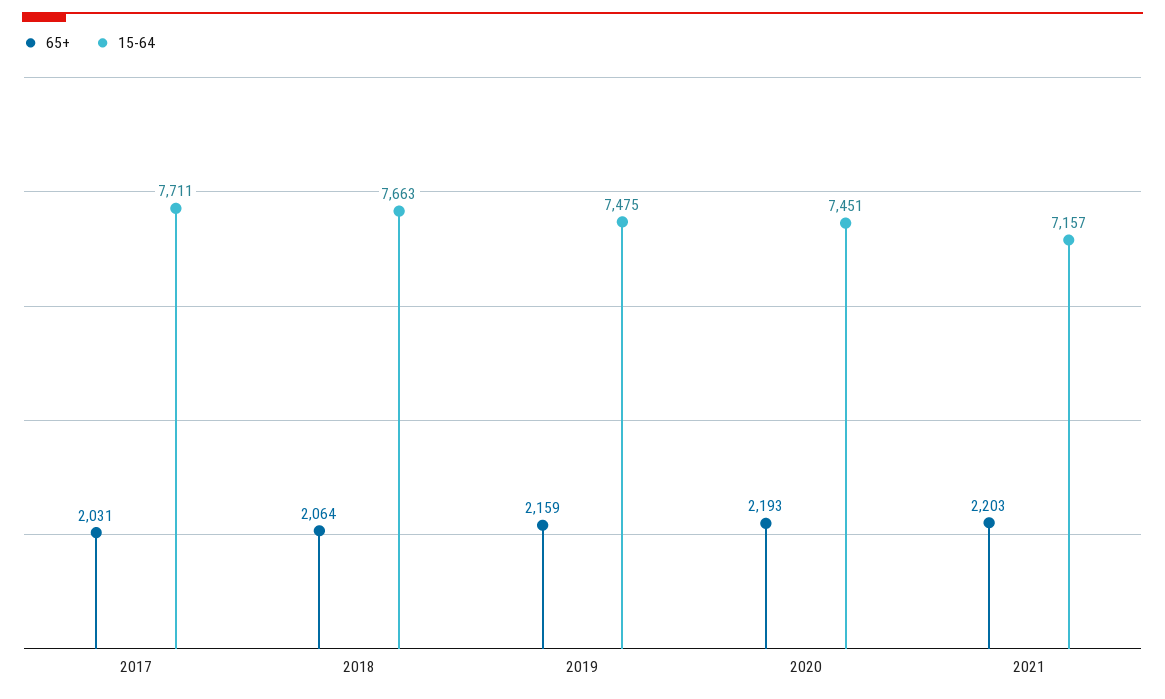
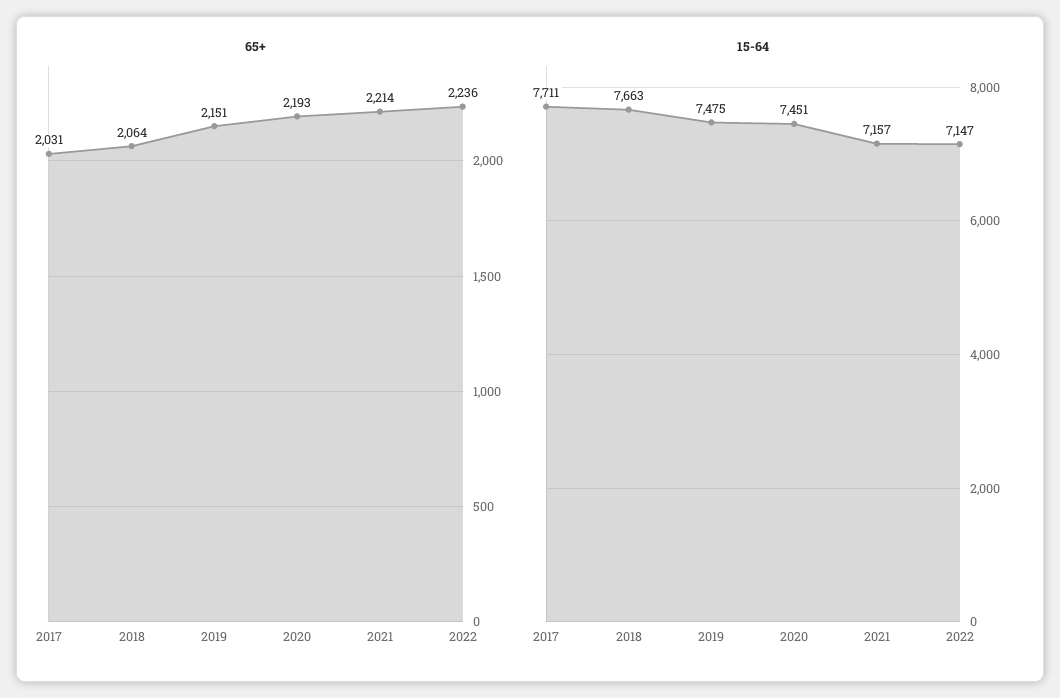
65+, 2019: 2159 -> 2151
65+, 2021: 2203 -> 2214
65+, 2022: none -> 2236
15-64, 2022: none -> 7147

